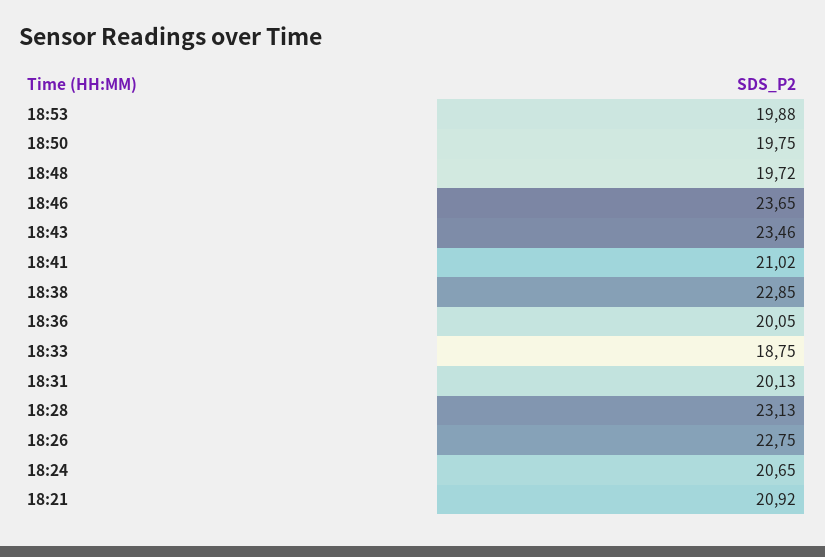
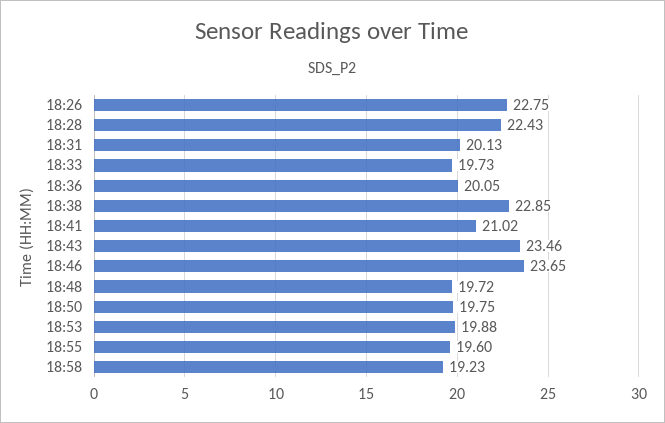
18:33: 18.75 -> 19.73
18:28: 23.13 -> 22.43
18:24: 20.65 -> none
18:21: 20.92 -> none
18:55: none -> 19.6
18:58: none -> 19.23

